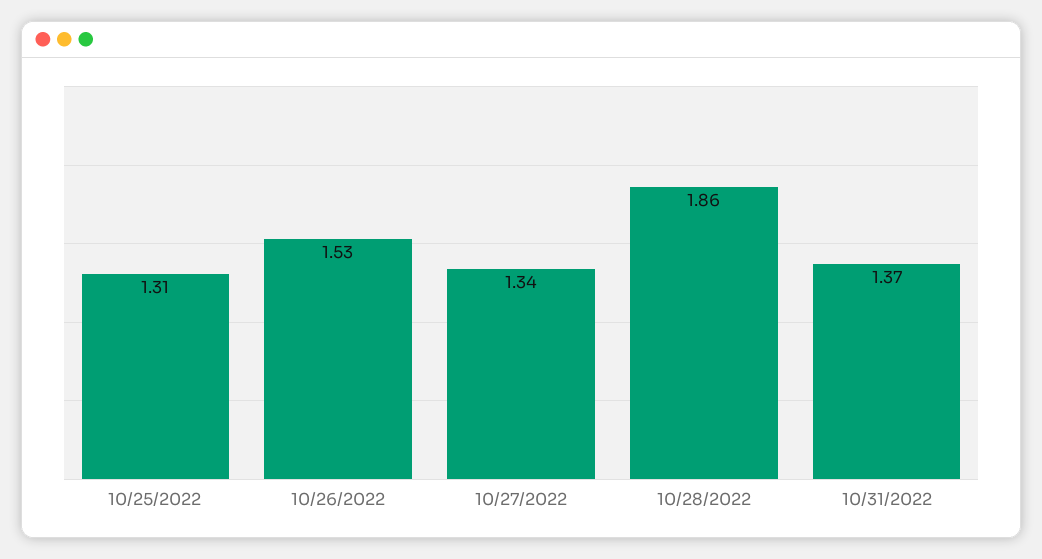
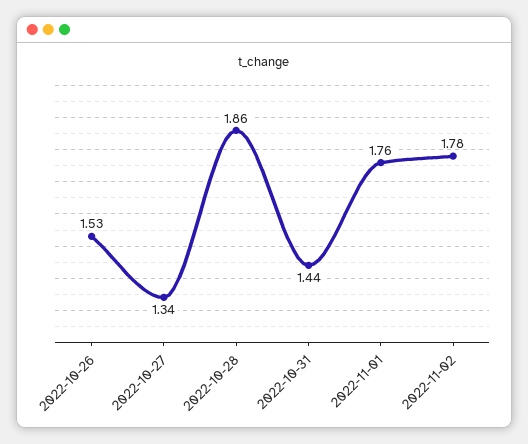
10/25/2022: 1.31 -> none
10/31/2022: 1.37 -> 1.44
2022-11-01: none -> 1.76
2022-11-02: none -> 1.78

